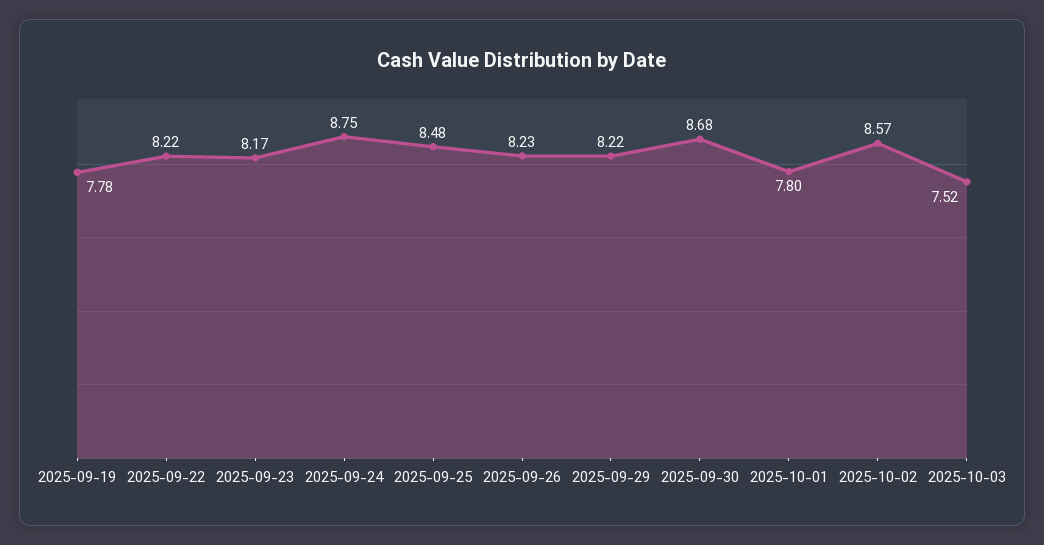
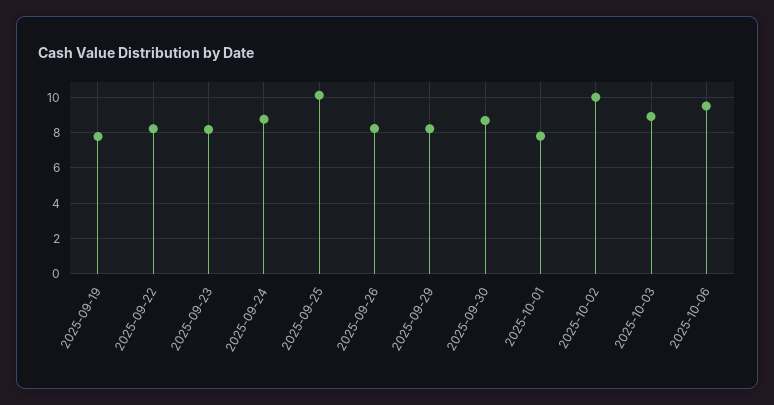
2025-09-25: 8.48 -> 10
2025-10-02: 8.57 -> 10
2025-10-03: 7.52 -> 9
2025-10-06: none -> 9.5

